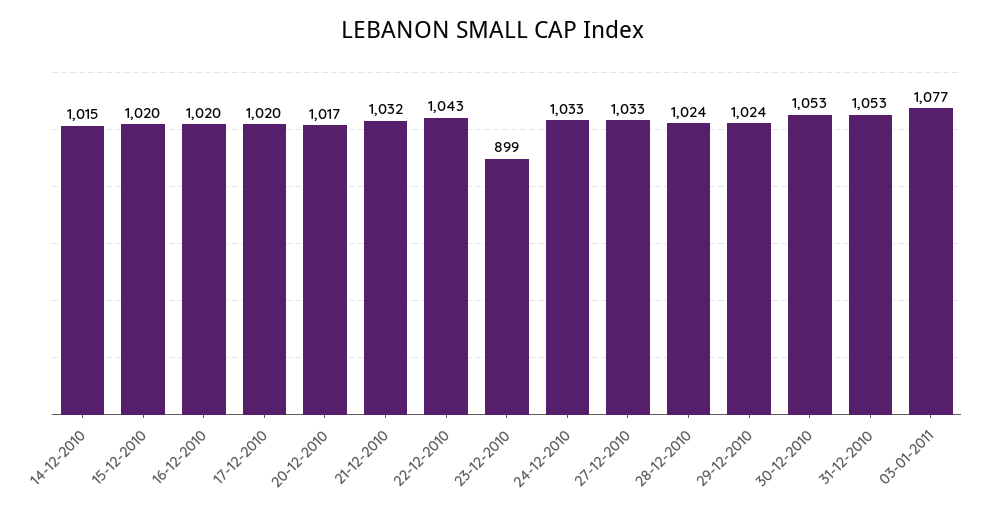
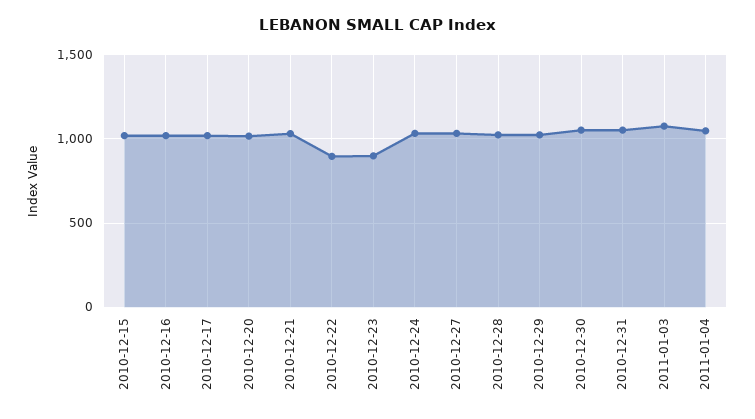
14-12-2010: 1015 -> none
22-12-2010: 1043 -> 900
2011-01-04: none -> 1050

